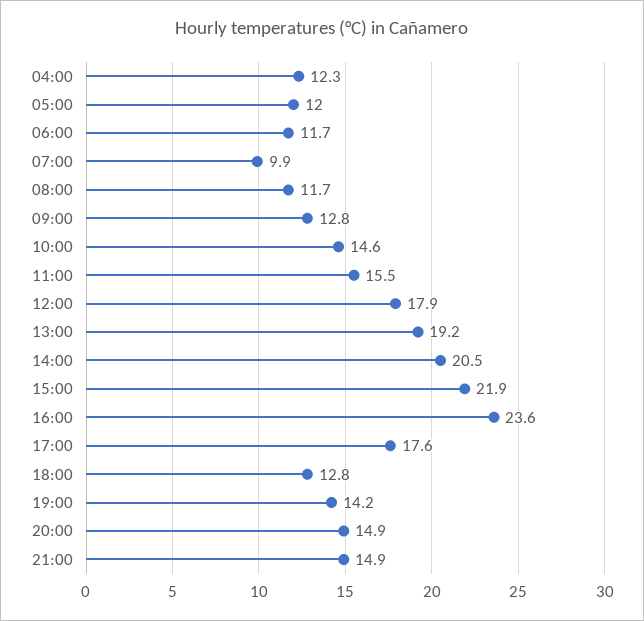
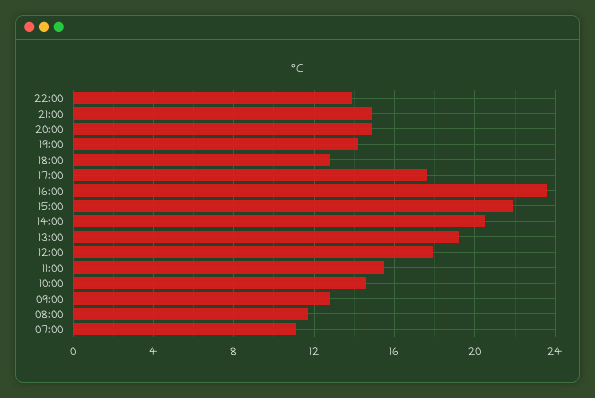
04:00: 12.3 -> none
05:00: 12 -> none
06:00: 11.7 -> none
07:00: 9.9 -> 11
22:00: none -> 14

